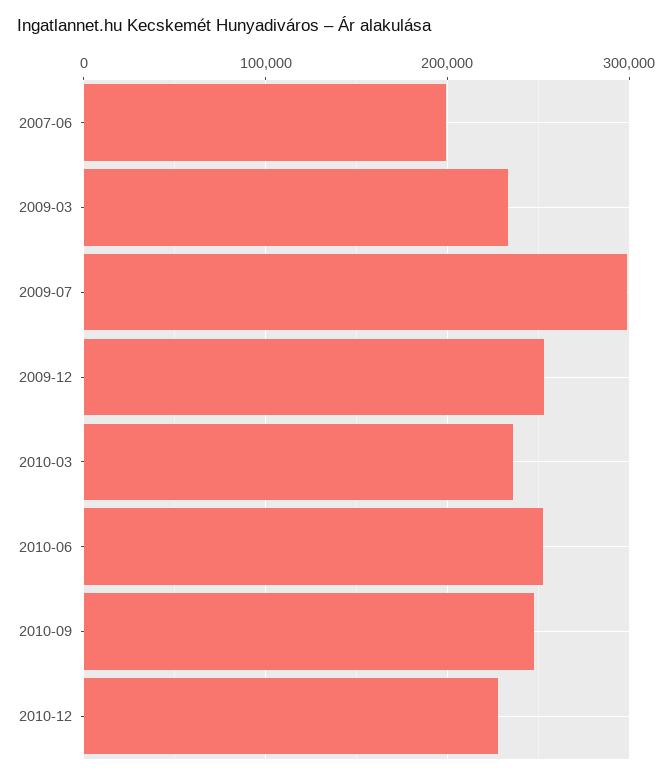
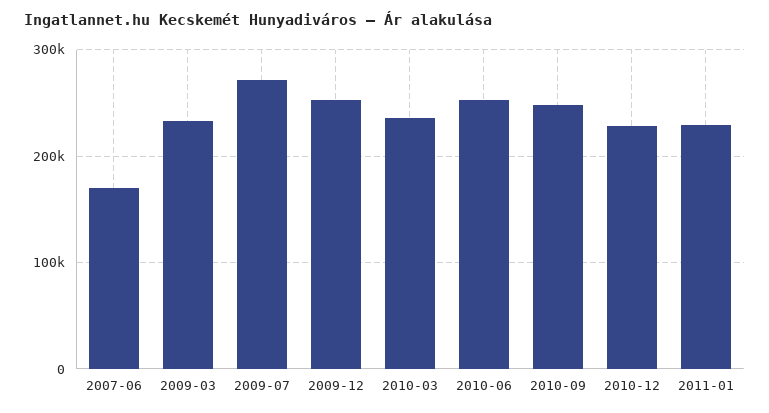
2007-06: 200000 -> 170000
2009-07: 300000 -> 270000
2011-01: none -> 230000

